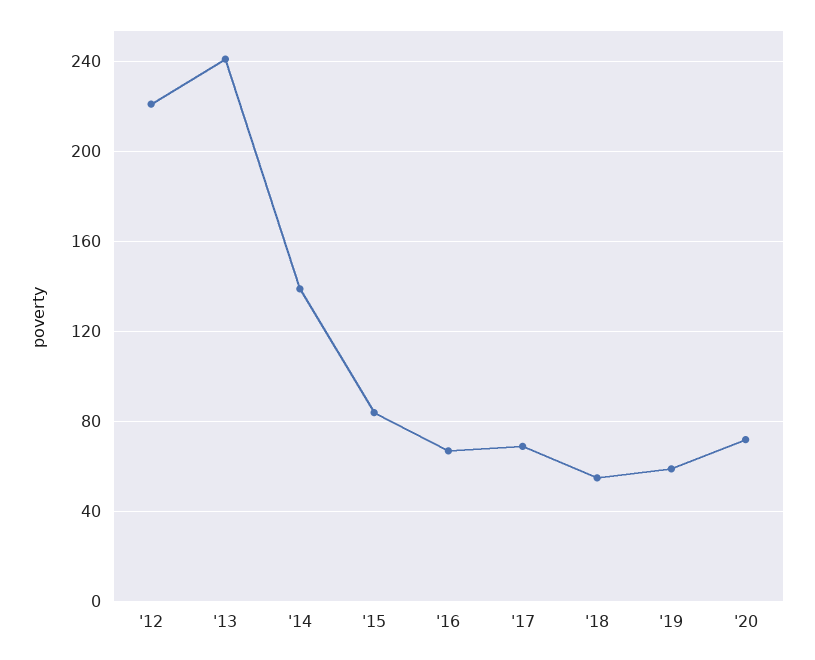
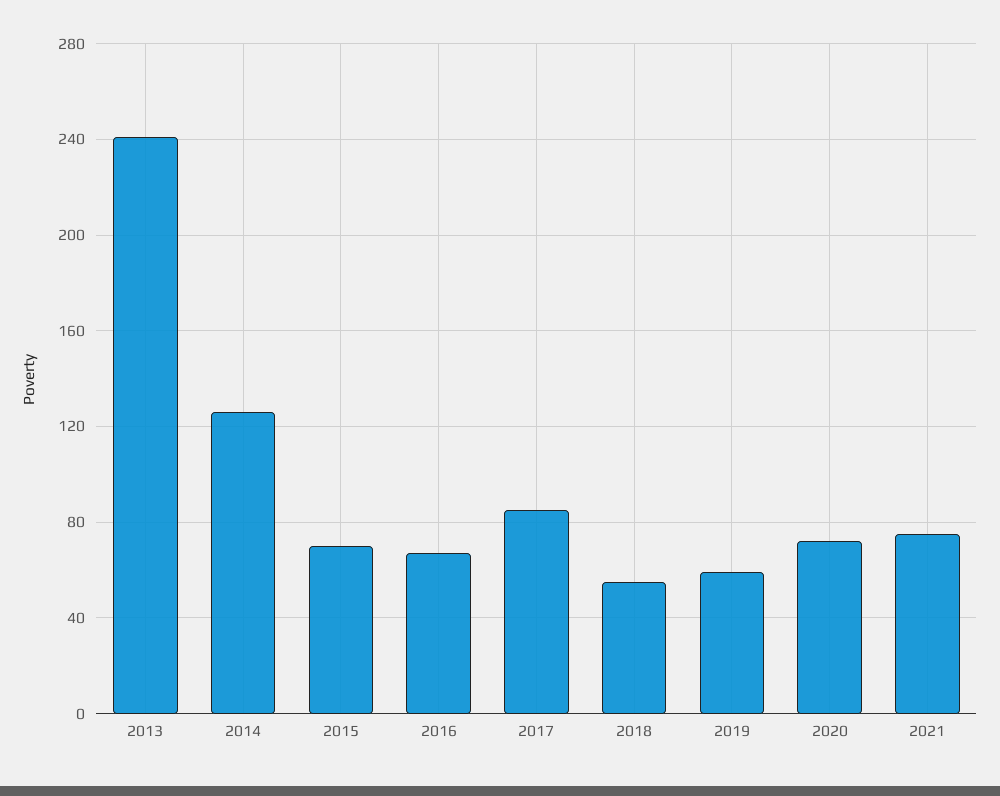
'12: 220 -> none
'14: 140 -> 125
'15: 85 -> 70
'17: 70 -> 85
2021: none -> 75

